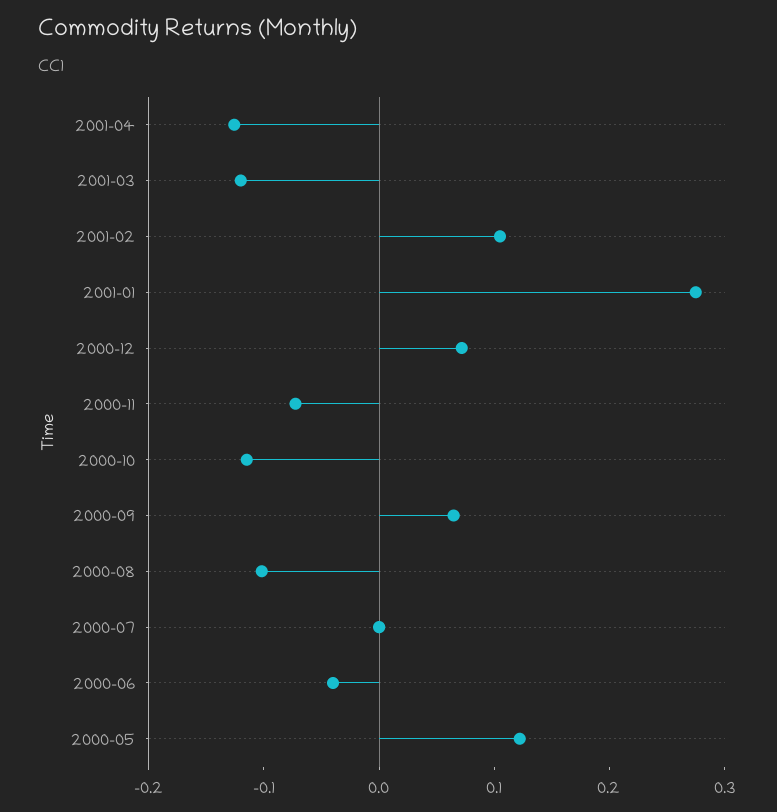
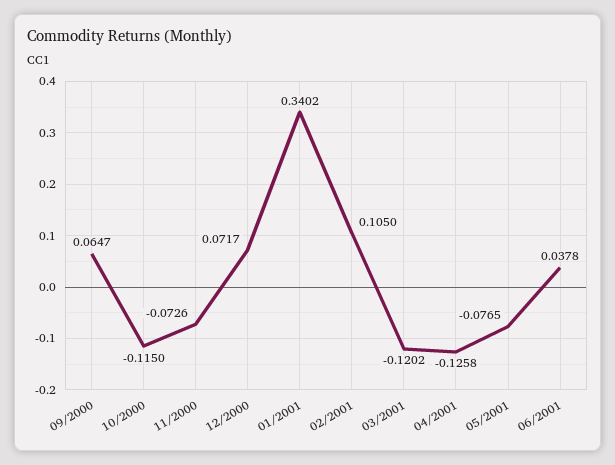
2001-01: 0.28 -> 0.3402
2000-08: -0.1 -> none
2000-07: 0 -> none
2000-06: -0.04 -> none
2000-05: 0.12 -> none
05/2001: none -> -0.0765
06/2001: none -> 0.0378

